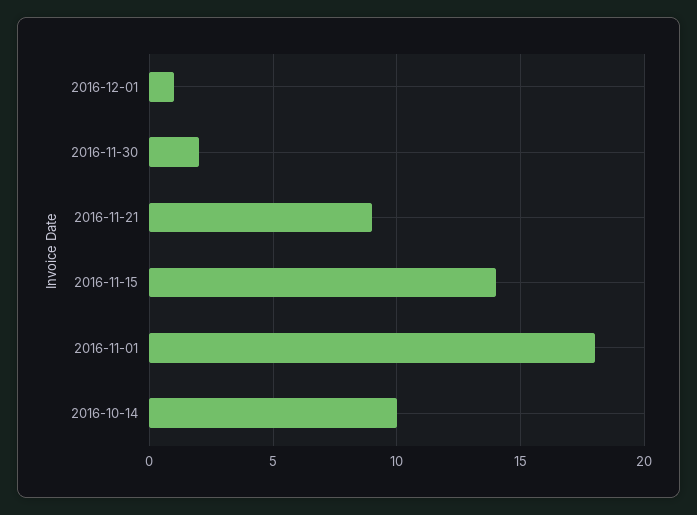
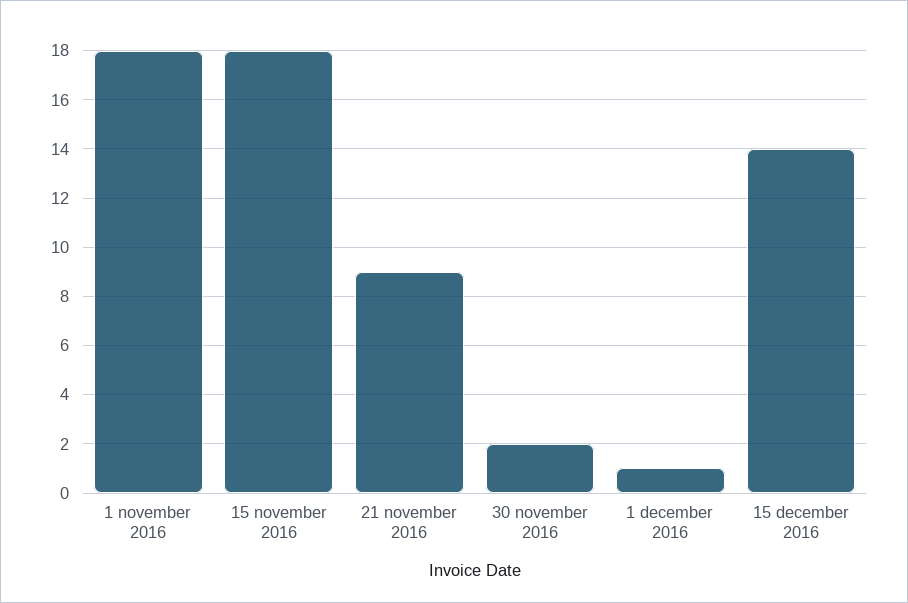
2016-11-15: 14 -> 18
2016-10-14: 10 -> none
15 december 2016: none -> 14

